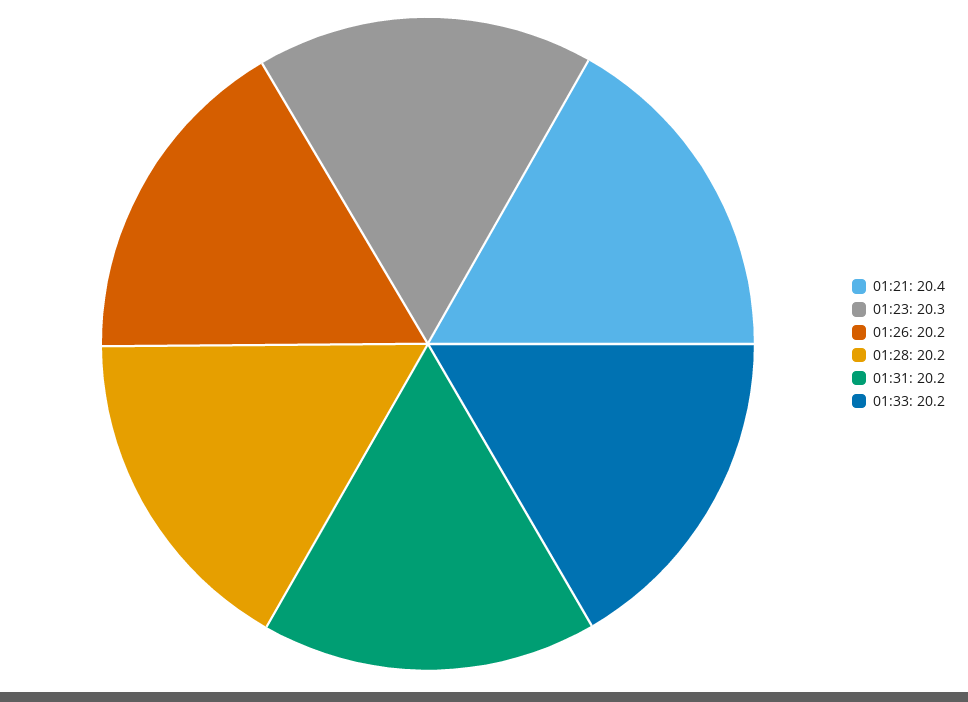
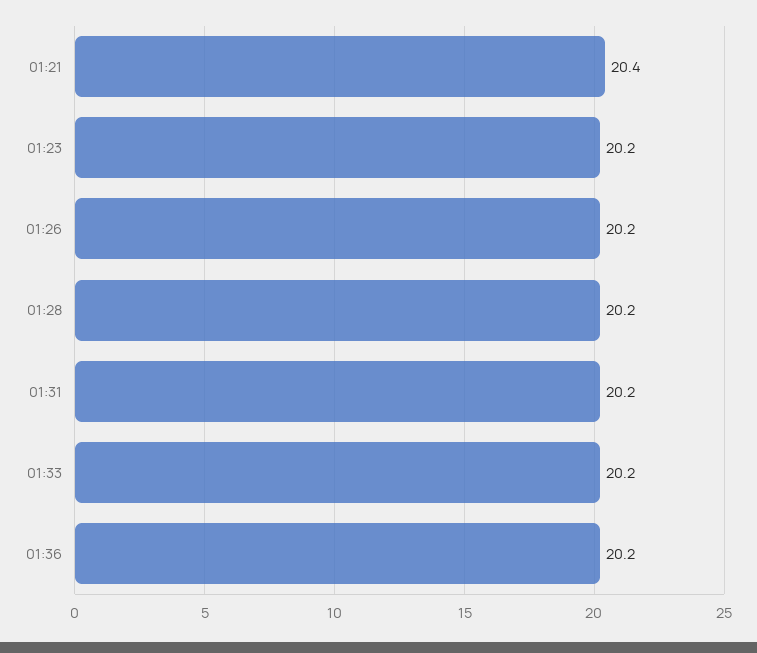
01:23: 20.3 -> 20.2
01:36: none -> 20.2

